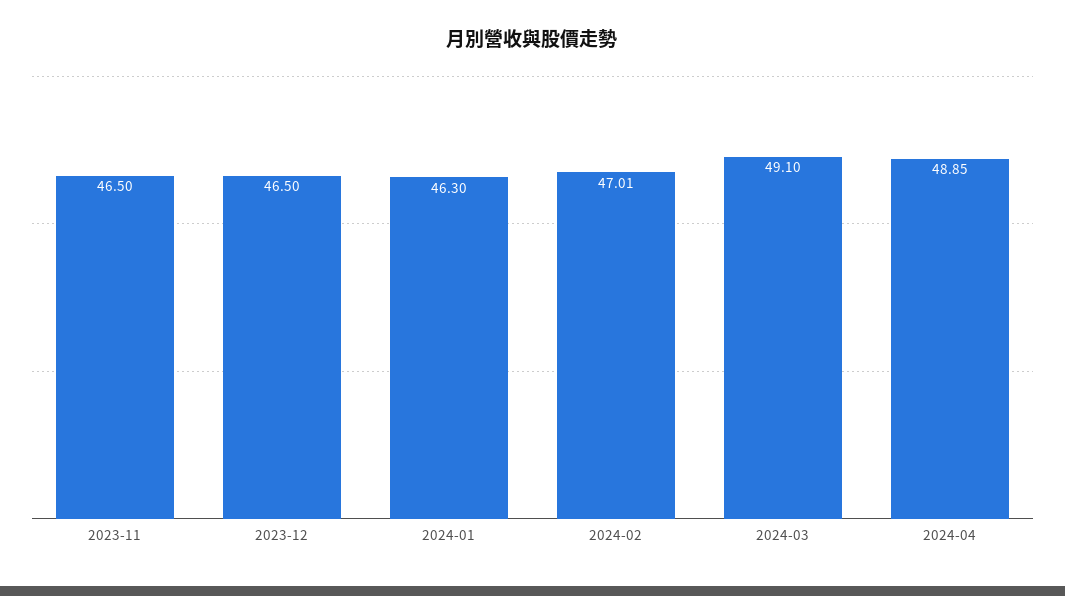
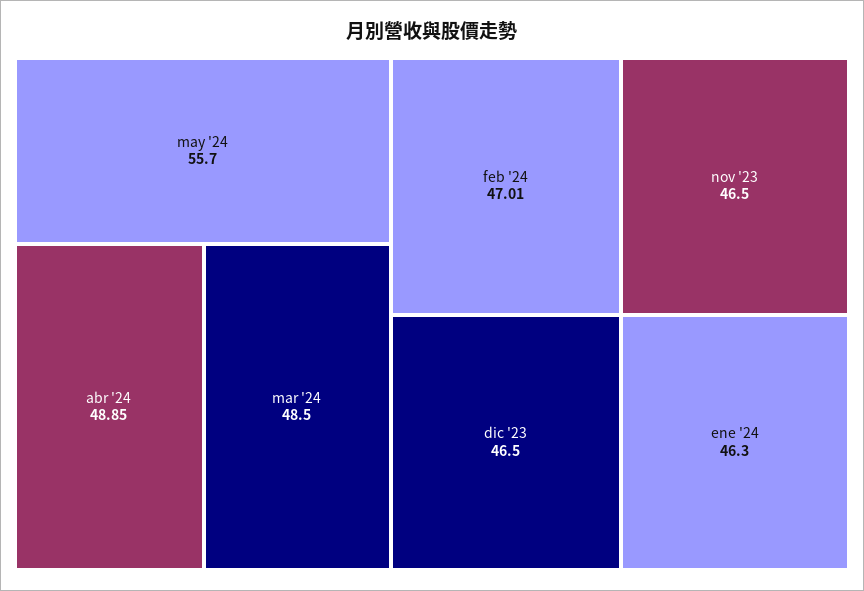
2024-03: 49.1 -> 48.5
may '24: none -> 55.7

